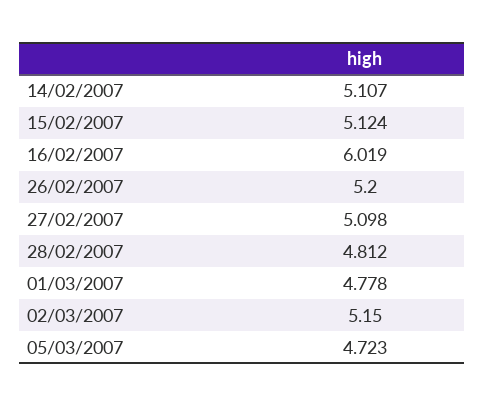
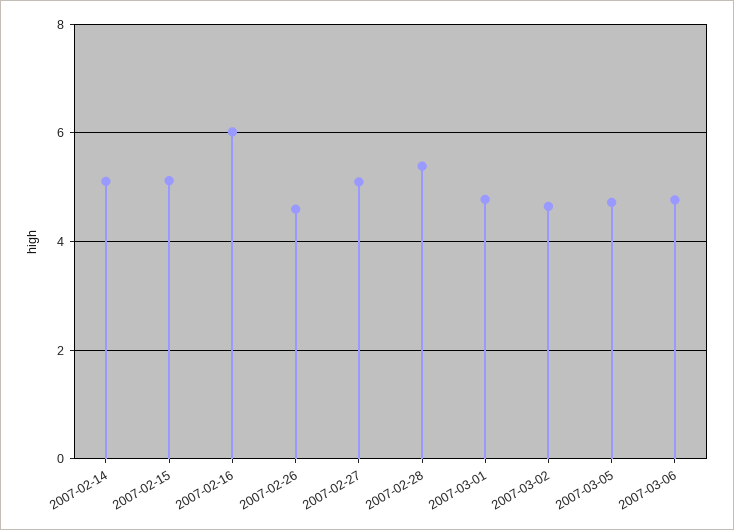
26/02/2007: 5.2 -> 4.6
28/02/2007: 4.812 -> 5.4
02/03/2007: 5.15 -> 4.6
2007-03-06: none -> 4.8

